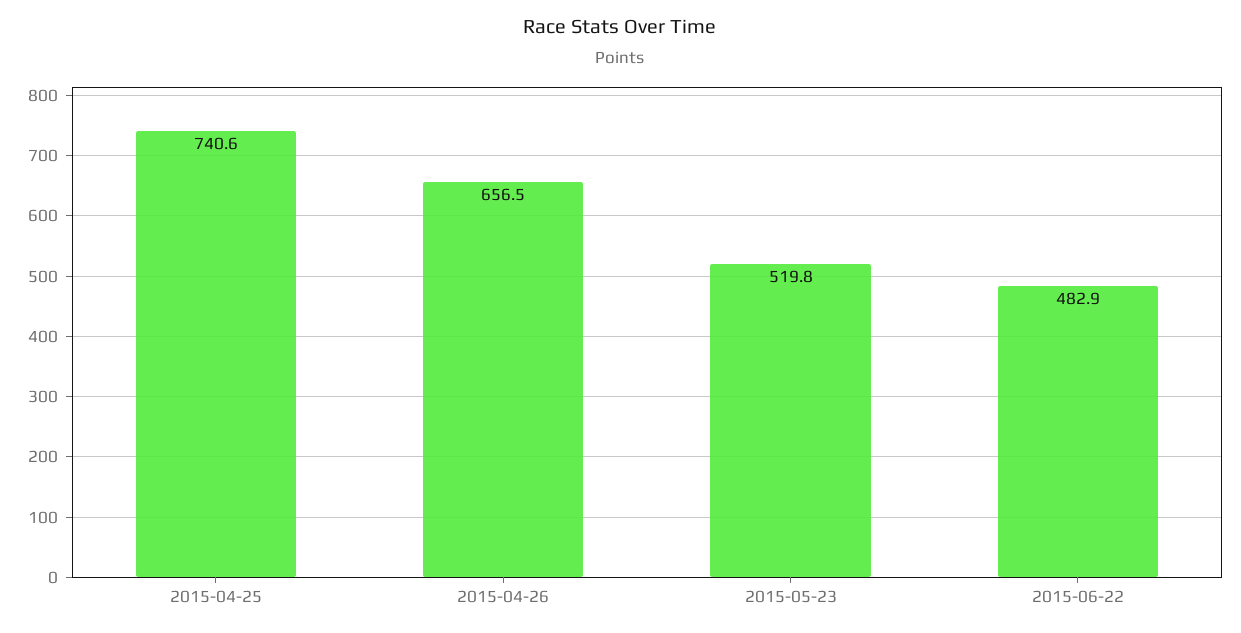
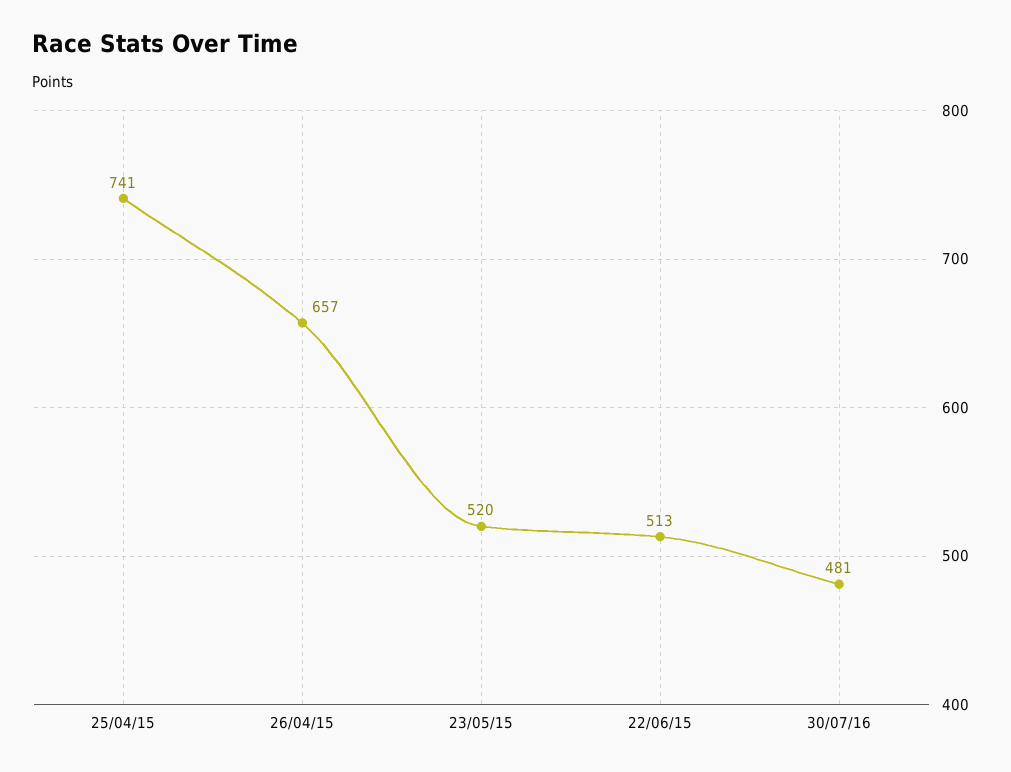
2015-06-22: 482.9 -> 513
30/07/16: none -> 481

